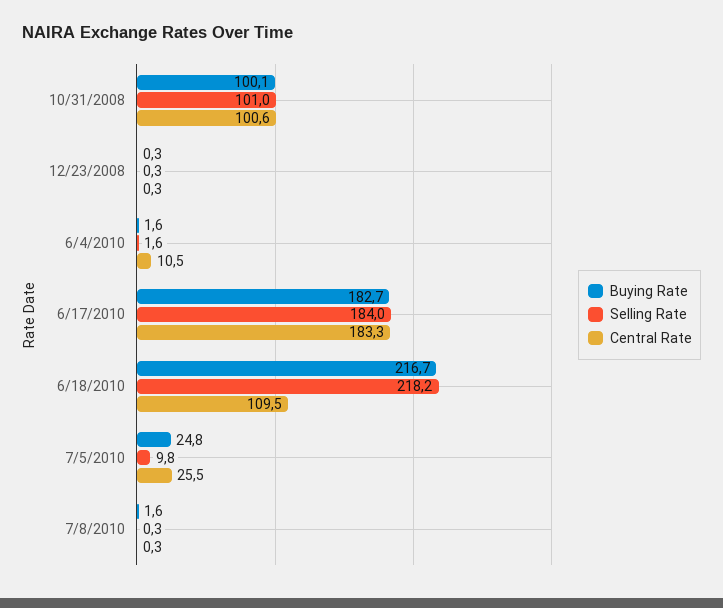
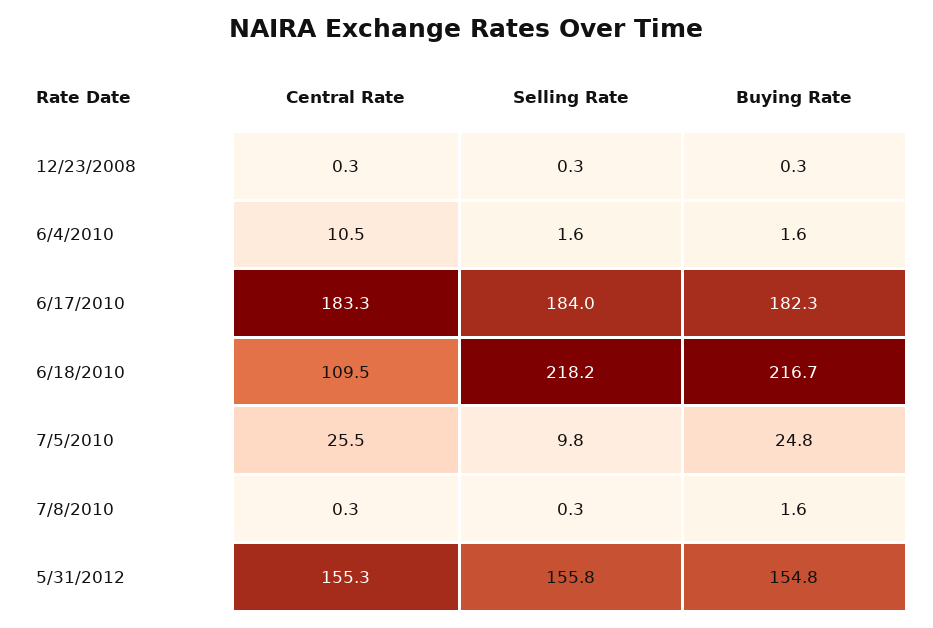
Buying Rate, 10/31/2008: 100.1 -> none
Selling Rate, 10/31/2008: 101 -> none
Central Rate, 10/31/2008: 100.6 -> none
Buying Rate, 6/17/2010: 182.7 -> 182.3
Central Rate, 5/31/2012: none -> 155.3
Selling Rate, 5/31/2012: none -> 155.8
Buying Rate, 5/31/2012: none -> 154.8

